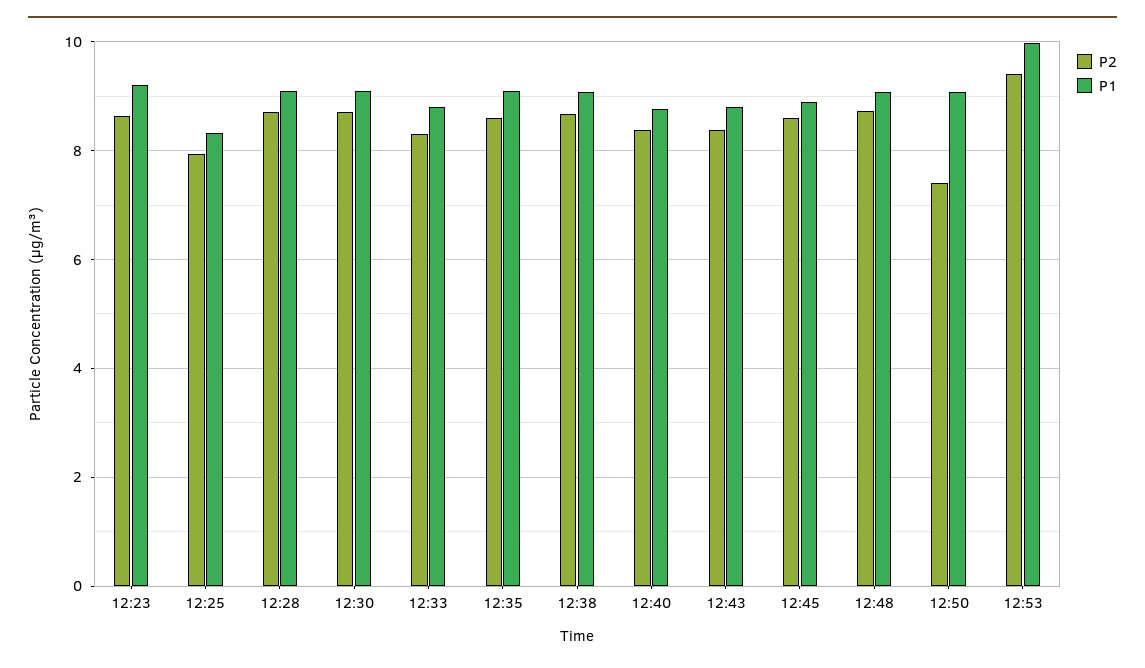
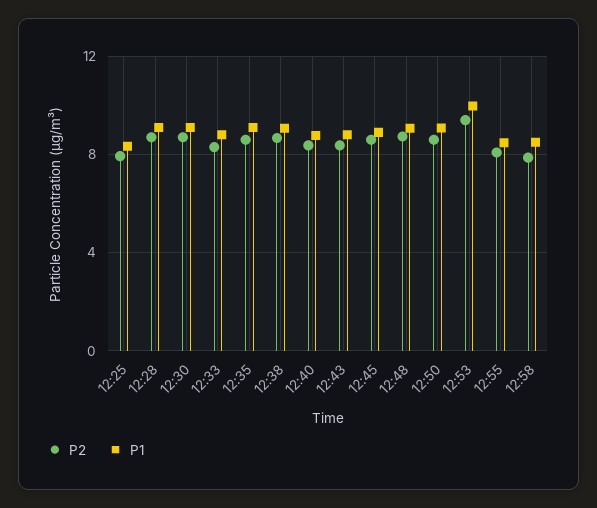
P2, 12:23: 8.6 -> none
P1, 12:23: 9.2 -> none
P2, 12:50: 7.4 -> 8.5
P2, 12:55: none -> 8
P1, 12:55: none -> 8.5
P2, 12:58: none -> 8
P1, 12:58: none -> 8.5

